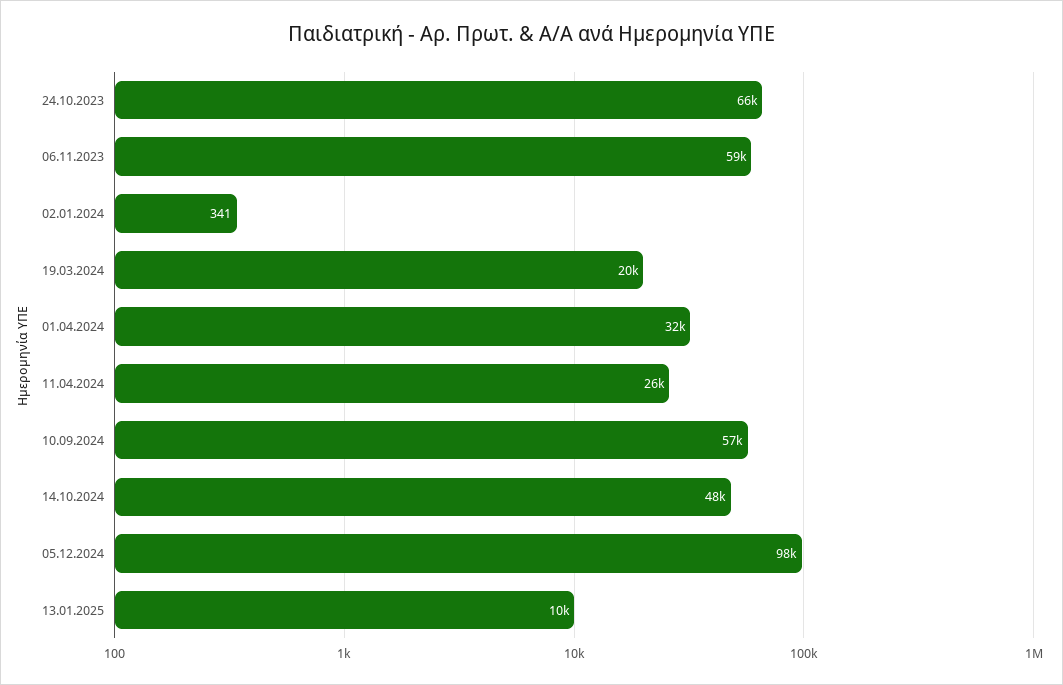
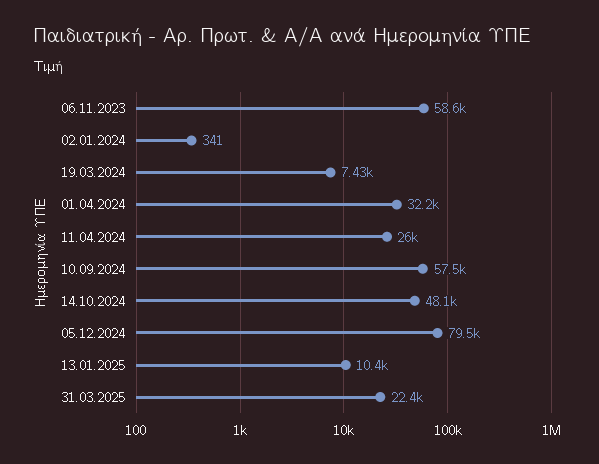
24.10.2023: 66000 -> none
19.03.2024: 20000 -> 7430
05.12.2024: 98000 -> 79500
31.03.2025: none -> 22400

